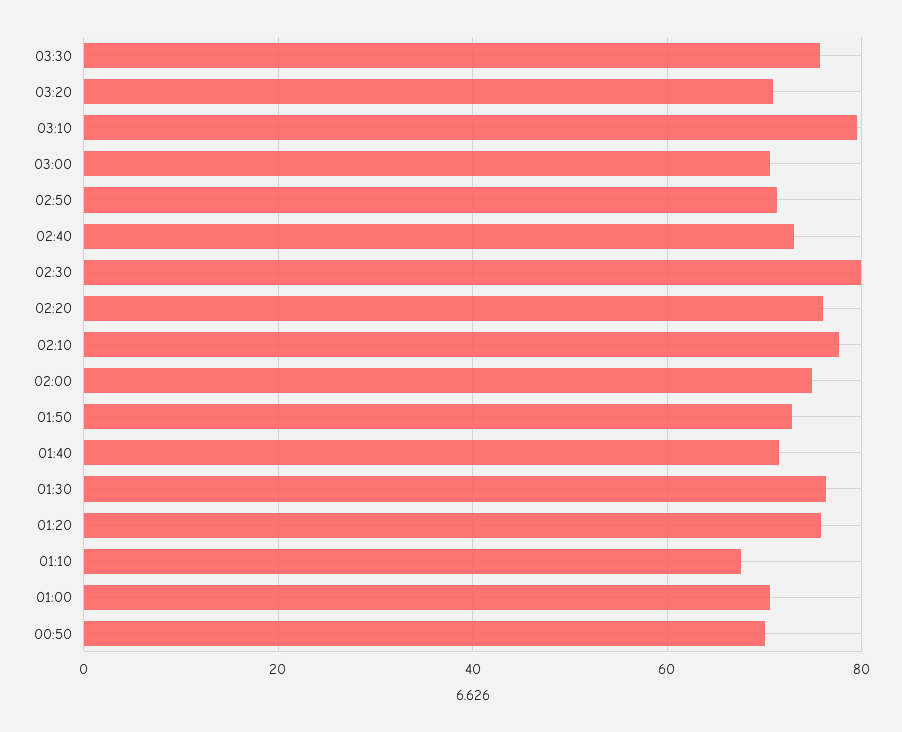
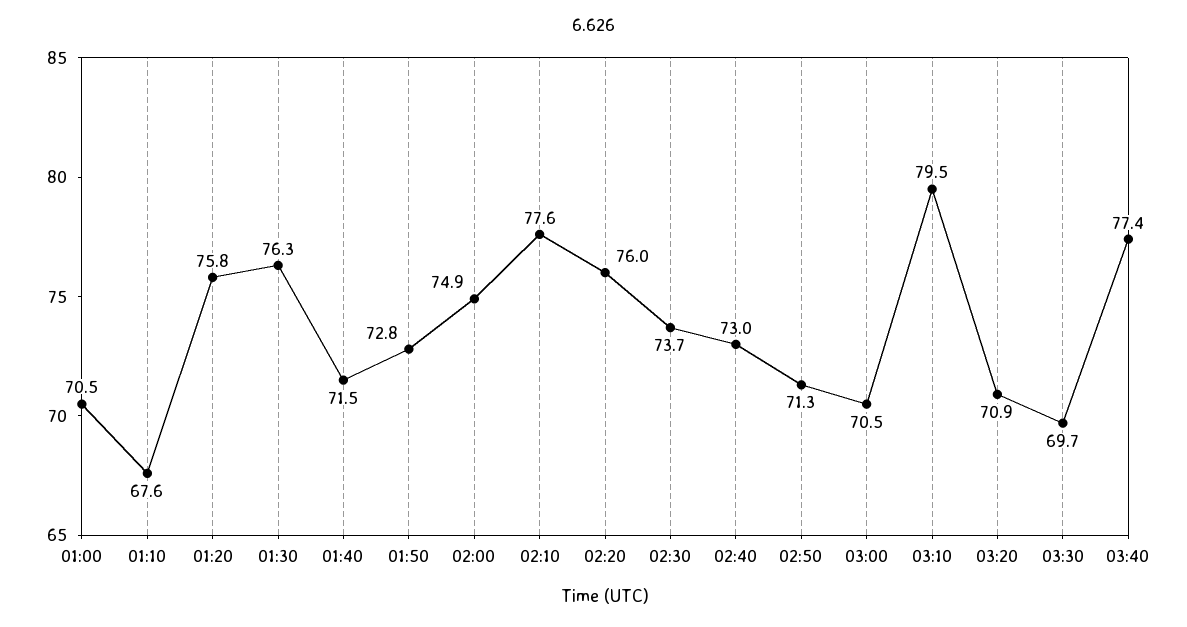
03:30: 76 -> 69.7
02:30: 80 -> 73.7
00:50: 70 -> none
03:40: none -> 77.4

